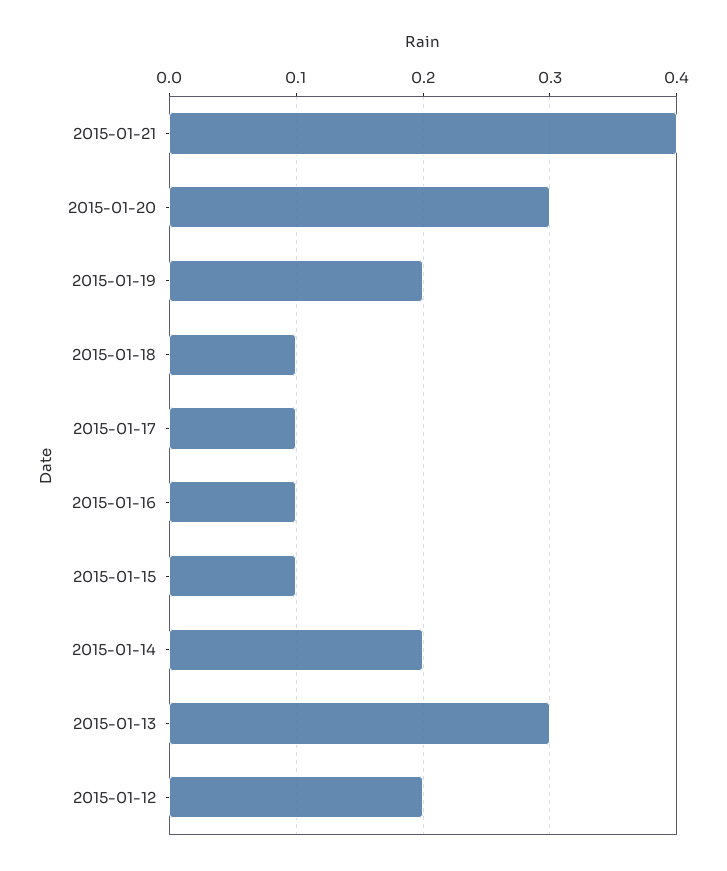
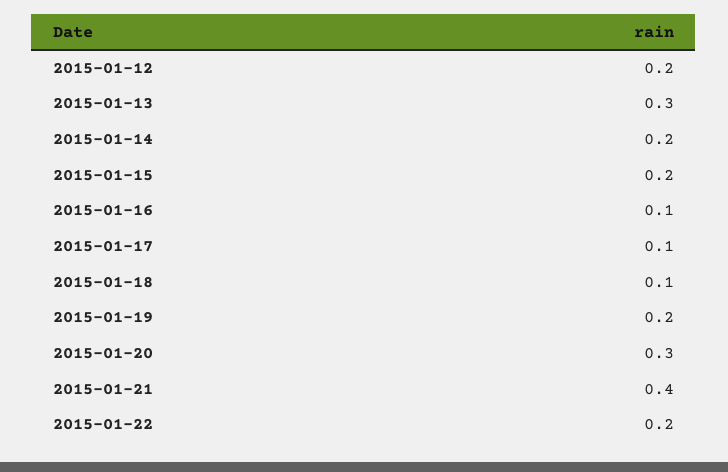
2015-01-15: 0.1 -> 0.2
2015-01-22: none -> 0.2

